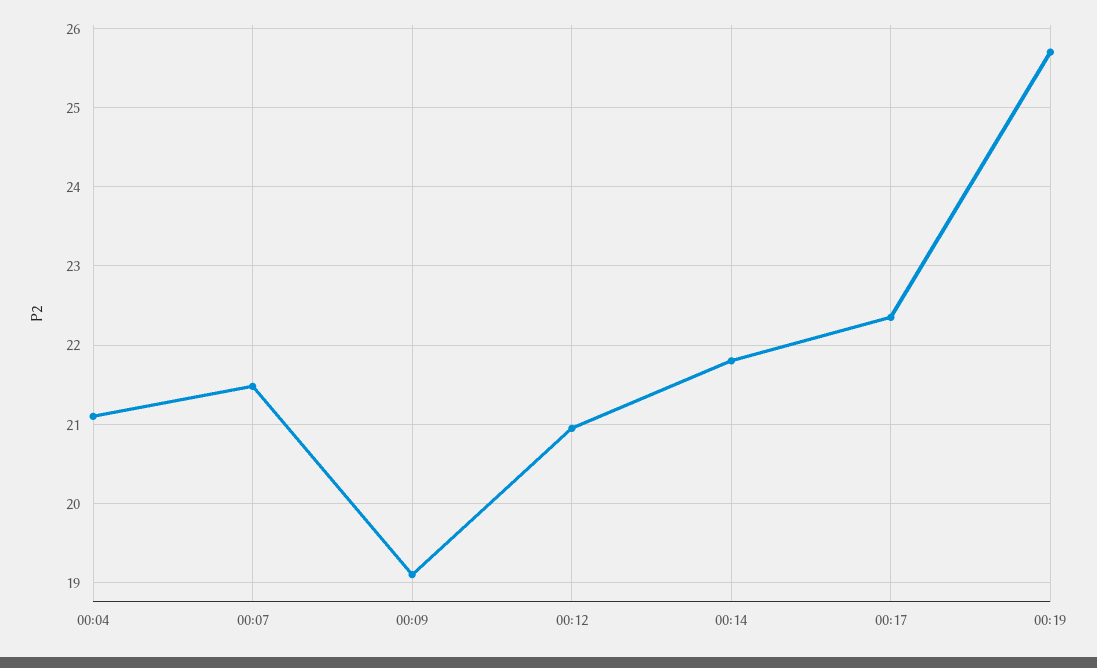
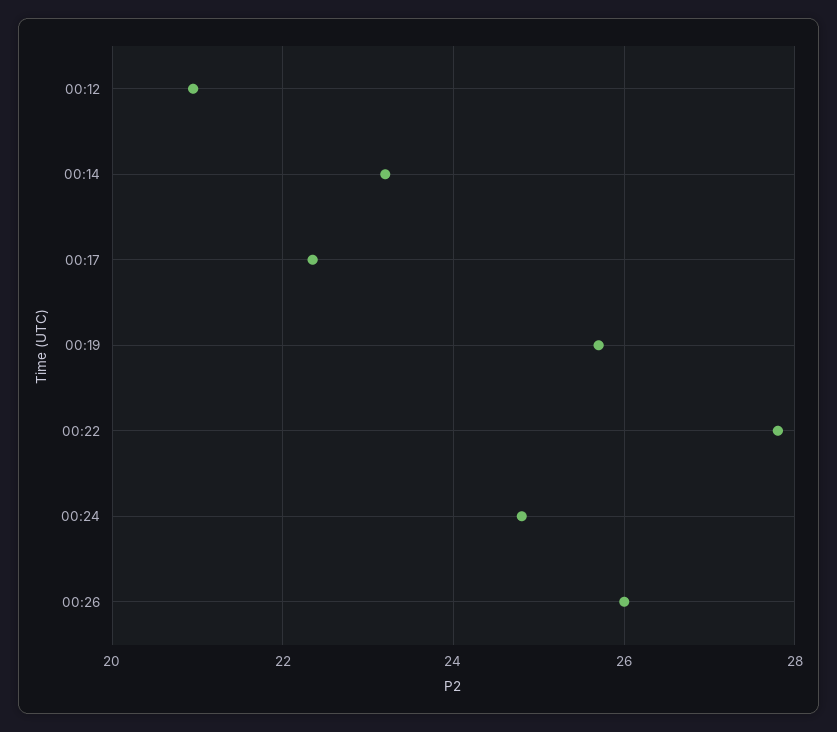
00:04: 21.1 -> none
00:07: 21.5 -> none
00:09: 19.1 -> none
00:14: 21.8 -> 23.2
00:22: none -> 27.8
00:24: none -> 24.8
00:26: none -> 26

